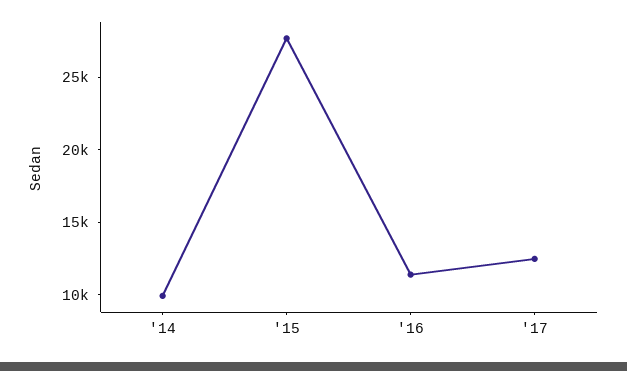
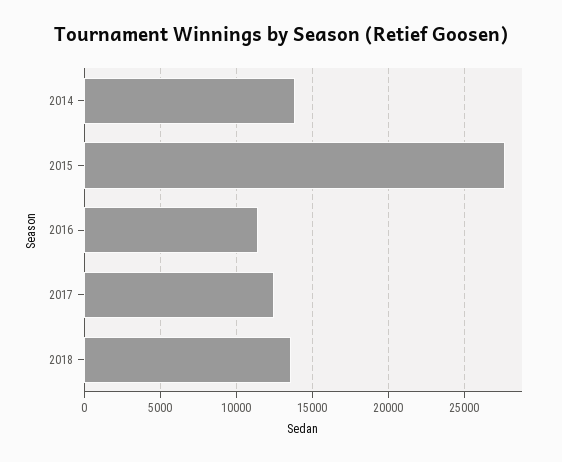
'14: 10000 -> 14000
2018: none -> 13500

